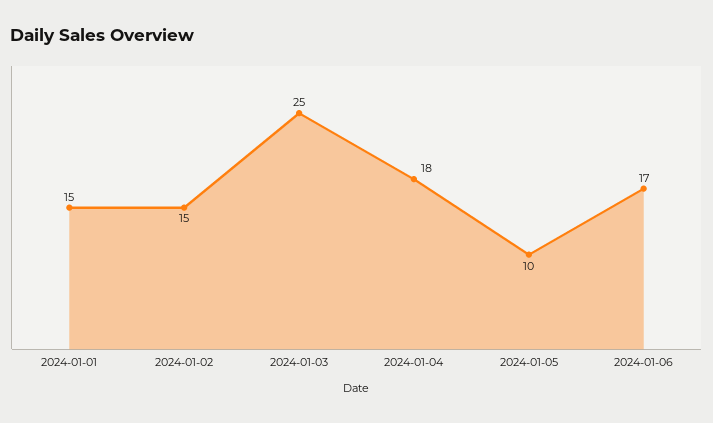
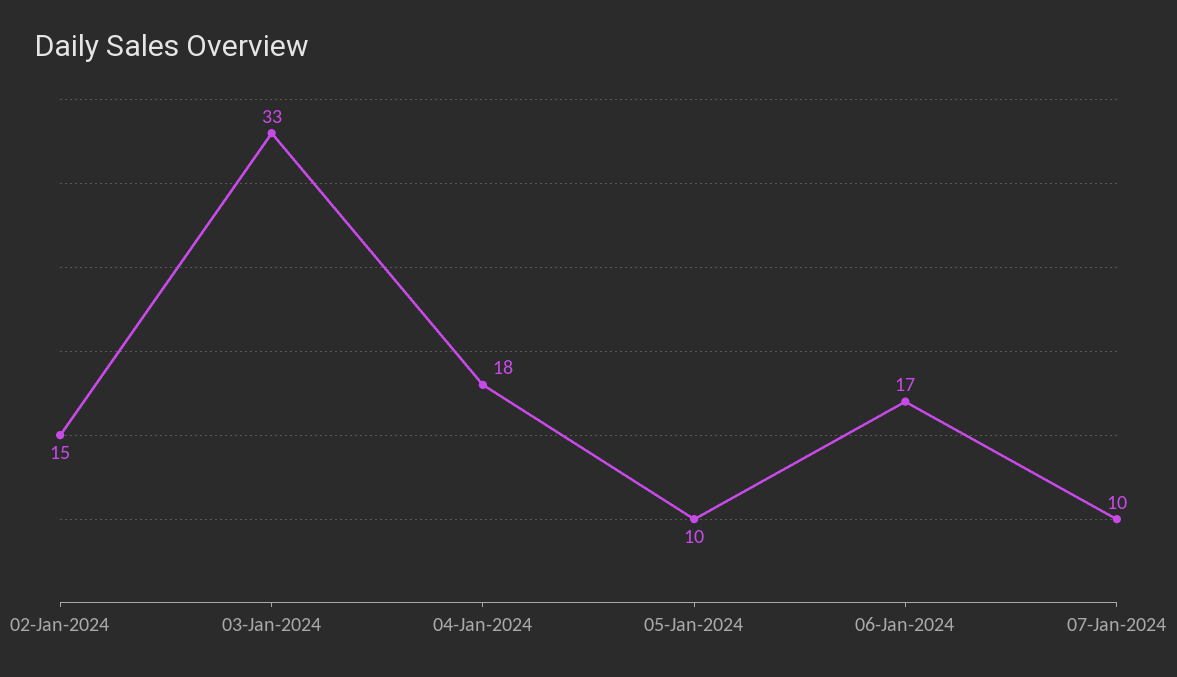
2024-01-01: 15 -> none
2024-01-03: 25 -> 33
07-Jan-2024: none -> 10

